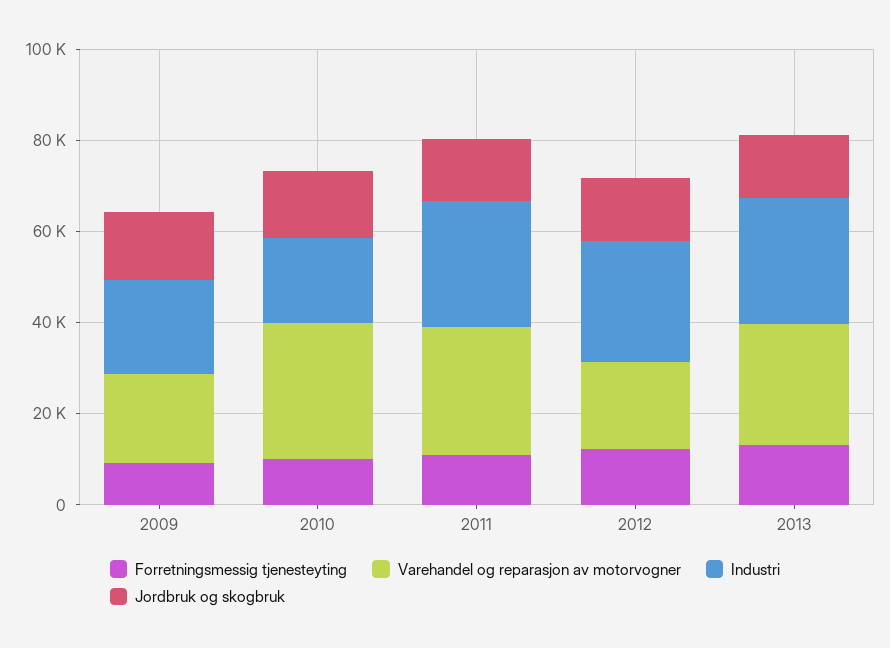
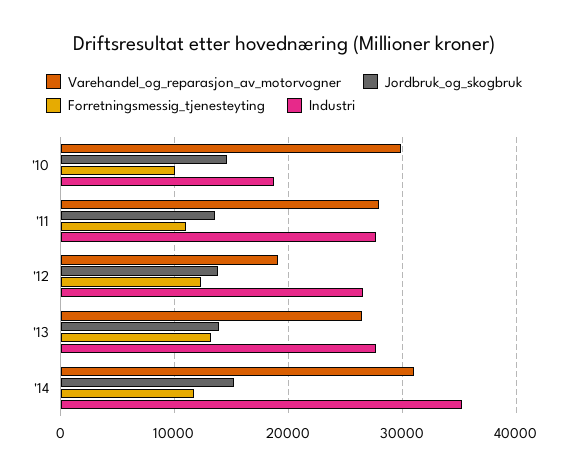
Forretningsmessig tjenesteyting, 2009: 10000 -> none
Varehandel og reparasjon av motorvogner, 2009: 20000 -> none
Industri, 2009: 20000 -> none
Jordbruk og skogbruk, 2009: 15000 -> none
Varehandel og reparasjon av motorvogner, '14: none -> 31000
Jordbruk og skogbruk, '14: none -> 15000
Forretningsmessig tjenesteyting, '14: none -> 12000
Industri, '14: none -> 35000

